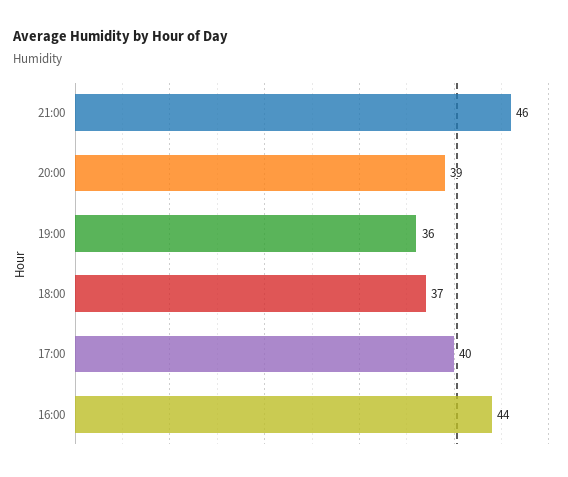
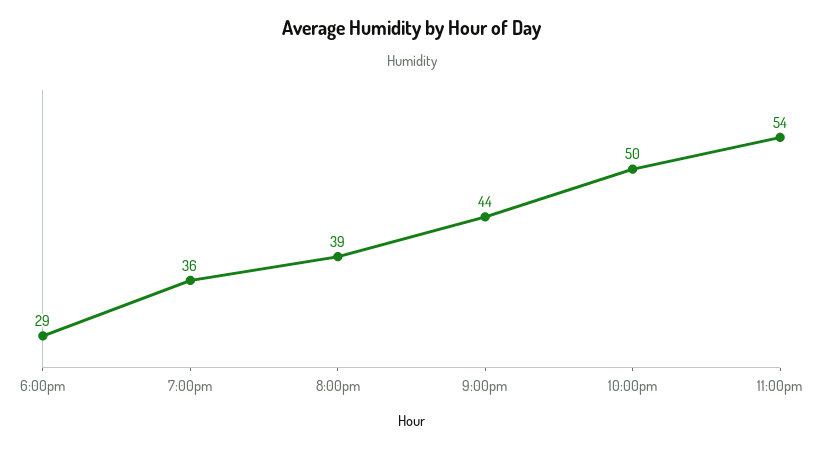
21:00: 46 -> 44
18:00: 37 -> 29
17:00: 40 -> none
16:00: 44 -> none
10:00pm: none -> 50
11:00pm: none -> 54

